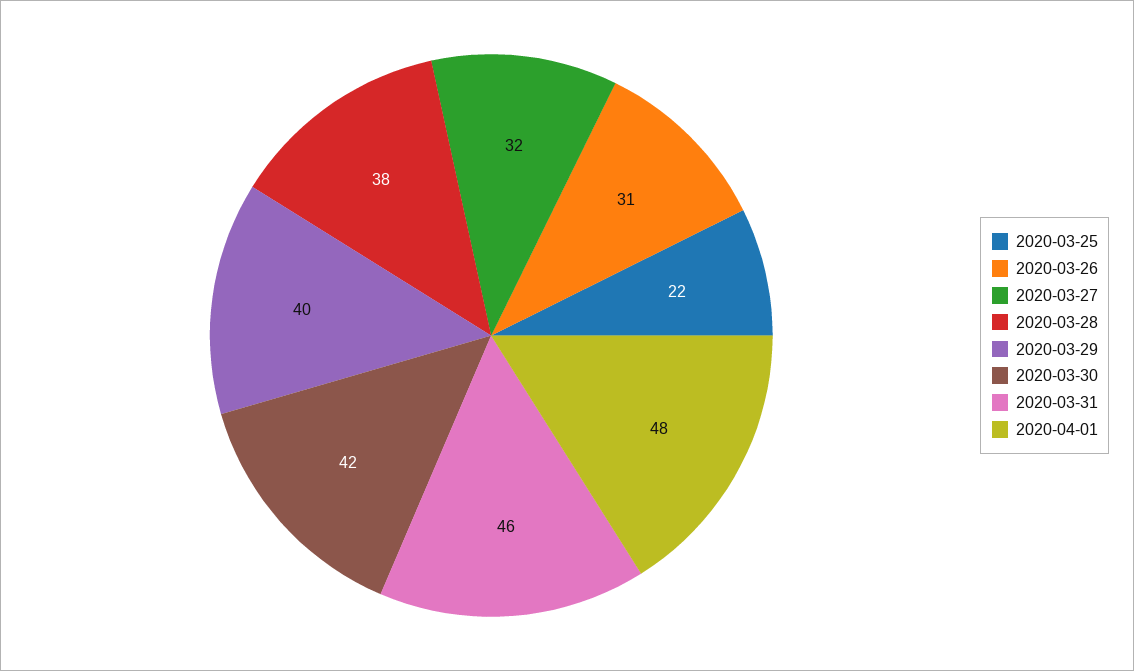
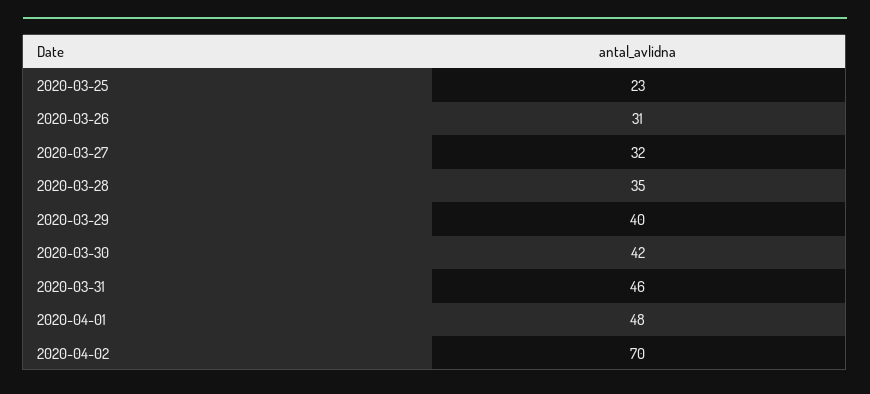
2020-03-25: 22 -> 23
2020-03-28: 38 -> 35
2020-04-02: none -> 70

